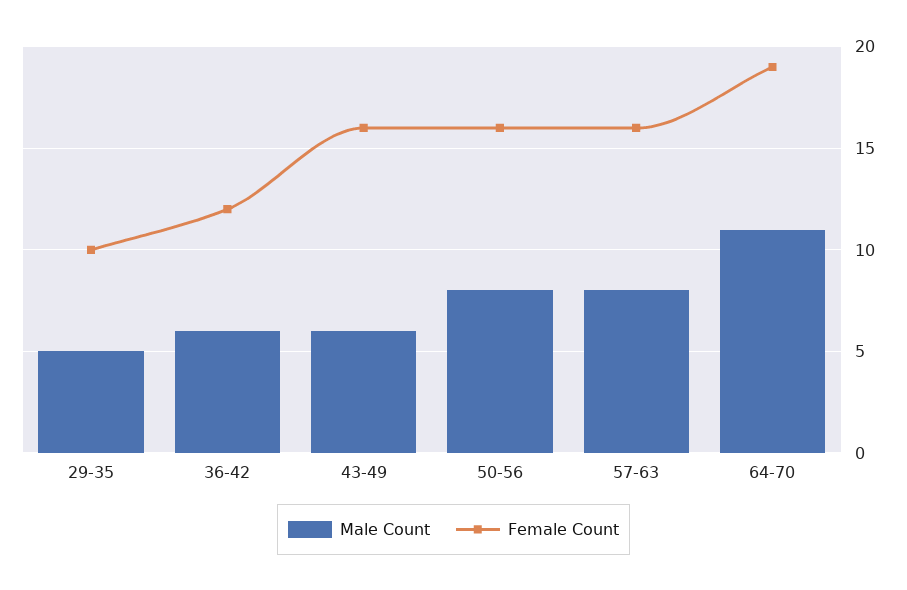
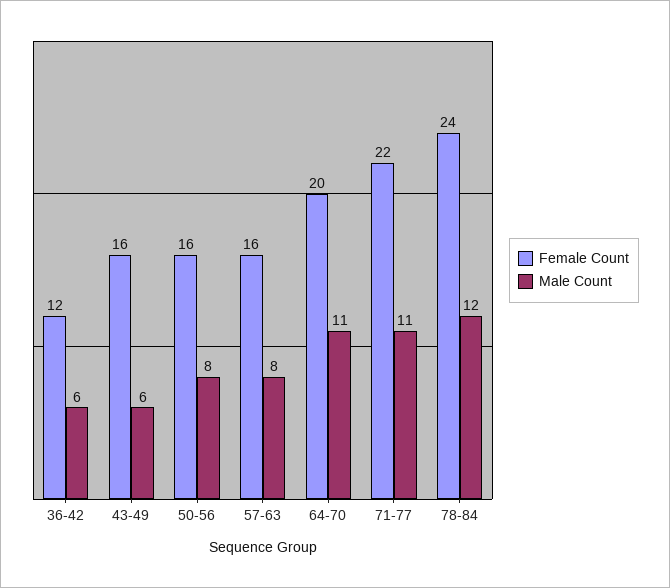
Male Count, 29-35: 5 -> none
Female Count, 29-35: 10 -> none
Female Count, 64-70: 19 -> 20
Female Count, 71-77: none -> 22
Male Count, 71-77: none -> 11
Female Count, 78-84: none -> 24
Male Count, 78-84: none -> 12

